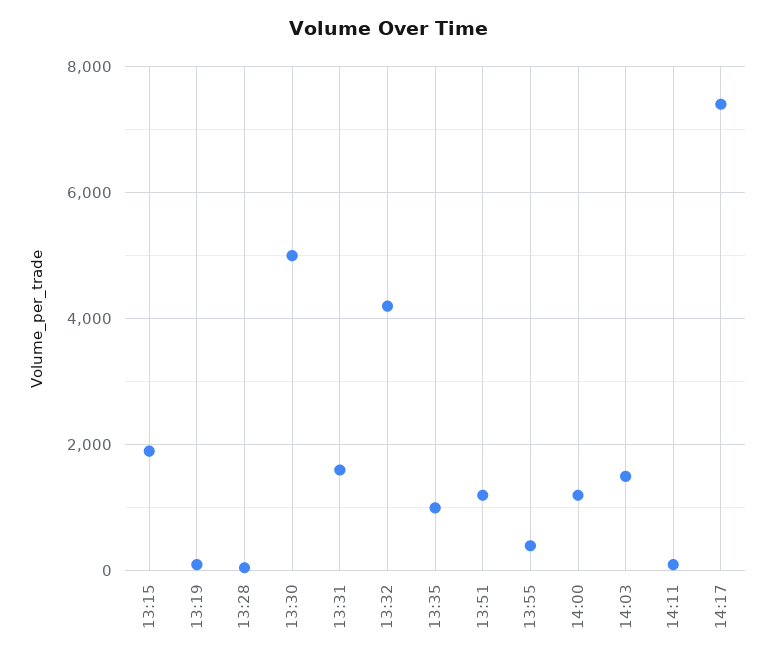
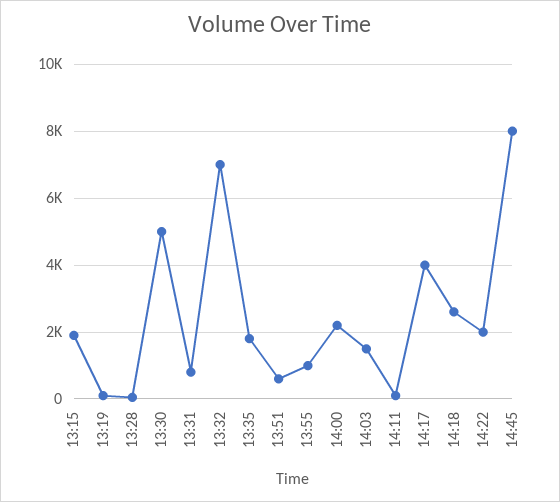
13:31: 1600 -> 800
13:32: 4200 -> 7000
13:35: 1000 -> 1800
13:51: 1200 -> 600
13:55: 400 -> 1000
14:00: 1200 -> 2200
14:17: 7400 -> 4000
14:18: none -> 2600
14:22: none -> 2000
14:45: none -> 8000

